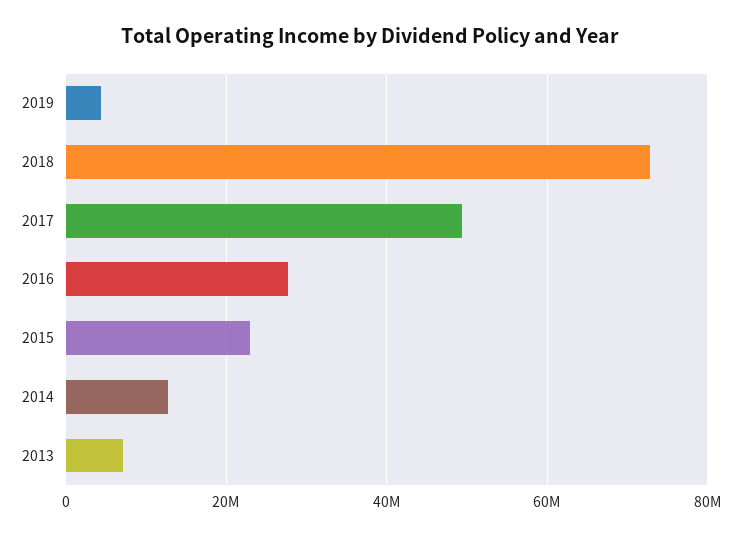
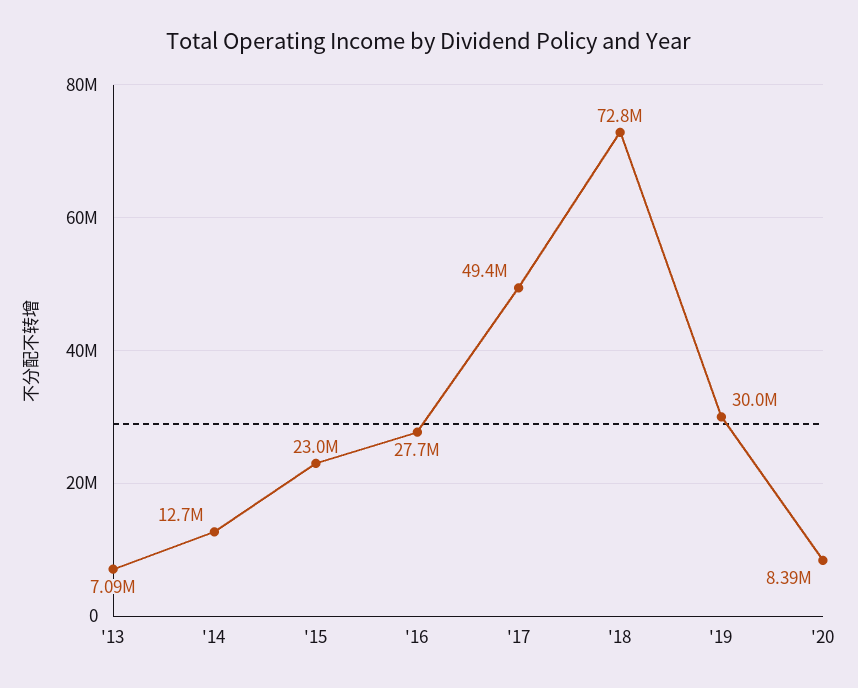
2019: 4000000 -> 30000000
'20: none -> 8390000

